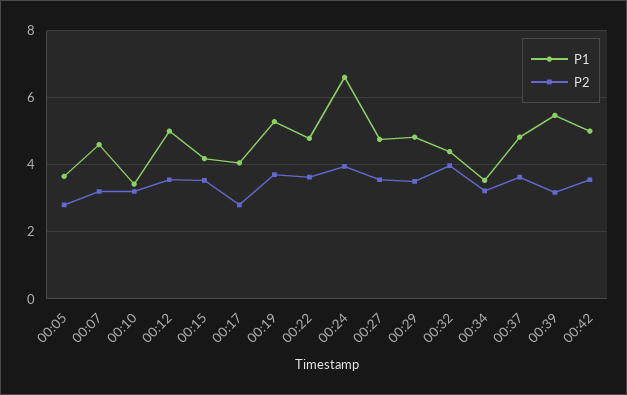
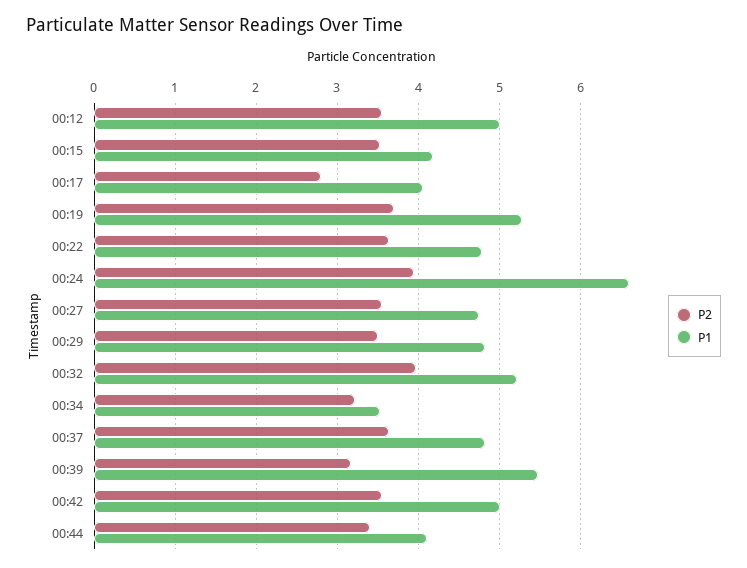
P1, 00:05: 3.6 -> none
P2, 00:05: 2.8 -> none
P1, 00:07: 4.6 -> none
P2, 00:07: 3.2 -> none
P1, 00:10: 3.4 -> none
P2, 00:10: 3.2 -> none
P1, 00:32: 4.4 -> 5.2
P2, 00:44: none -> 3.4
P1, 00:44: none -> 4.1

